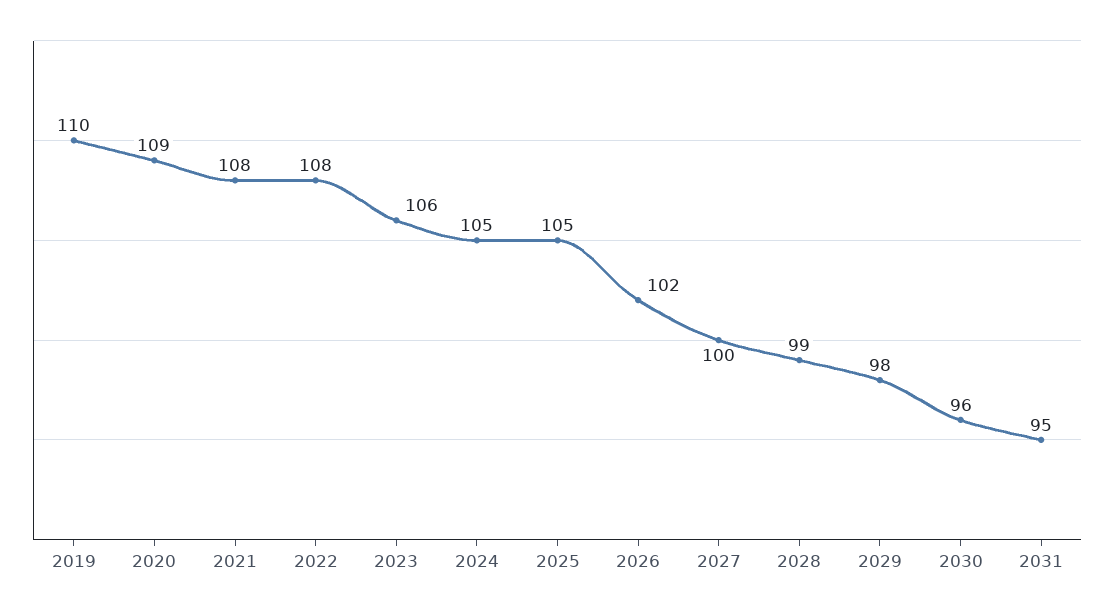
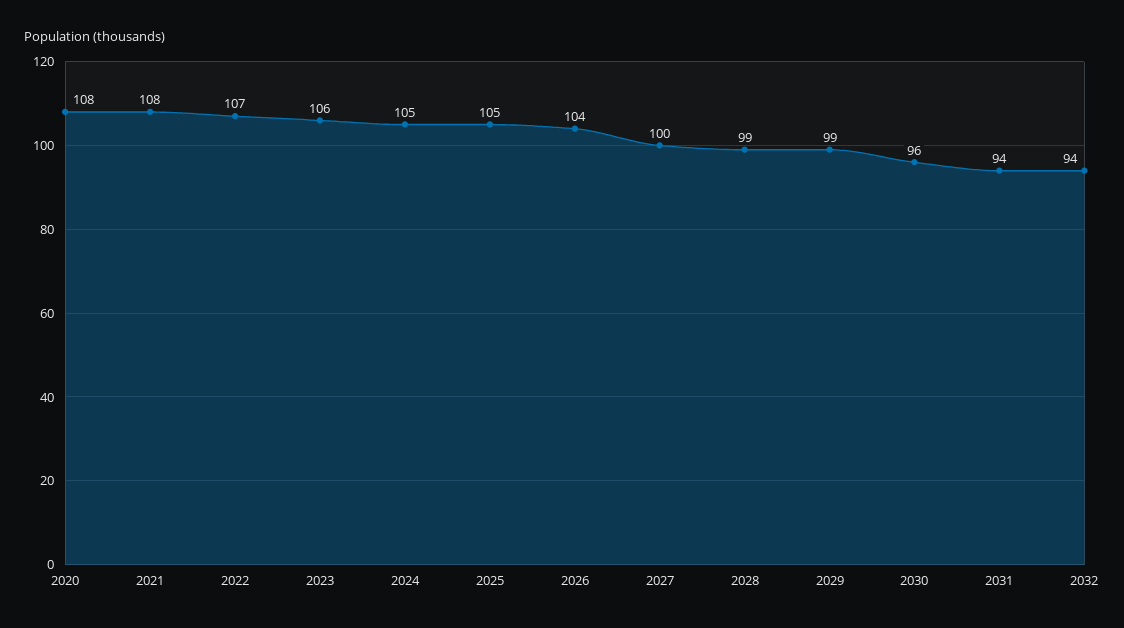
2019: 110 -> none
2020: 109 -> 108
2022: 108 -> 107
2026: 102 -> 104
2029: 98 -> 99
2031: 95 -> 94
2032: none -> 94

